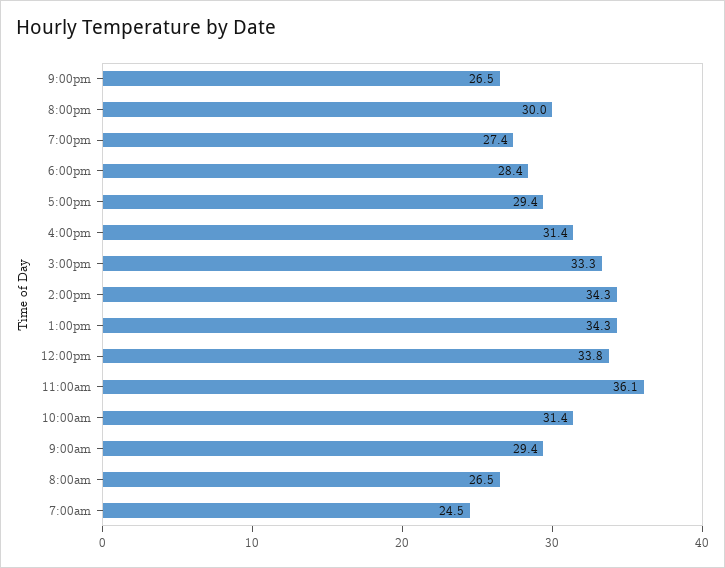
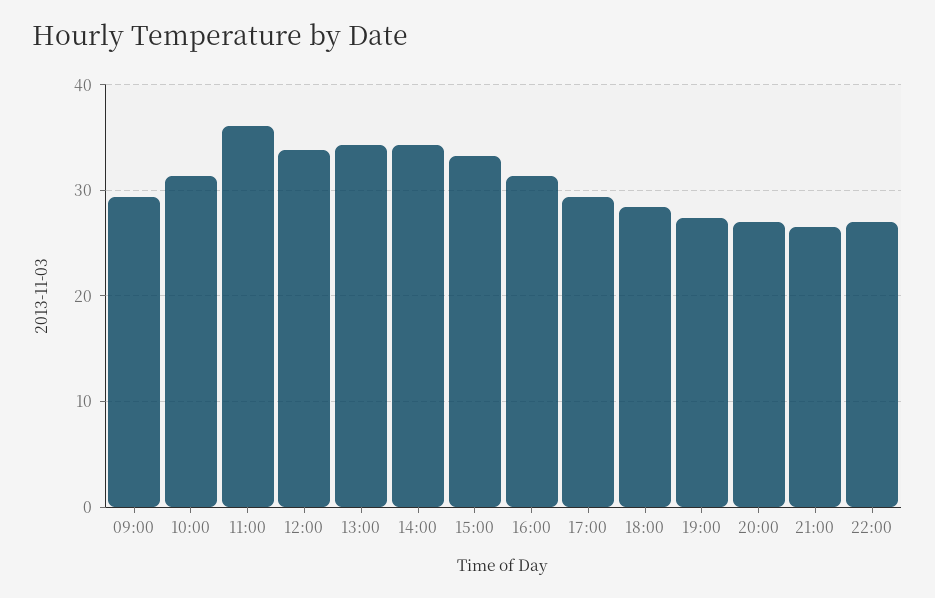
8:00pm: 30 -> 27
8:00am: 26.5 -> none
7:00am: 24.5 -> none
22:00: none -> 27

